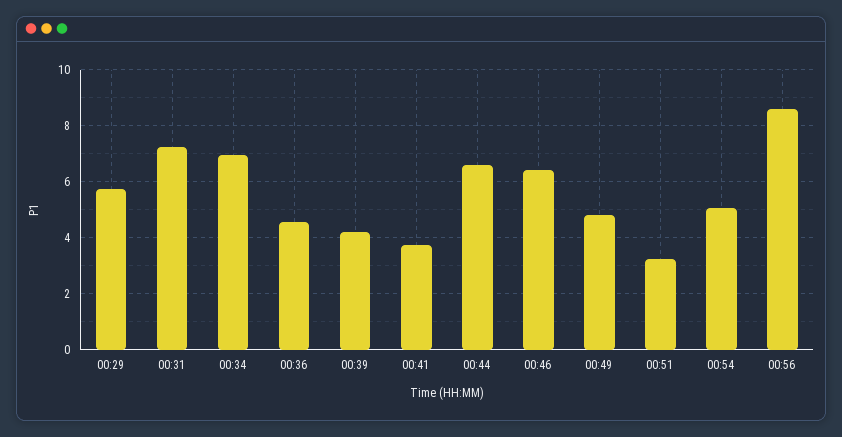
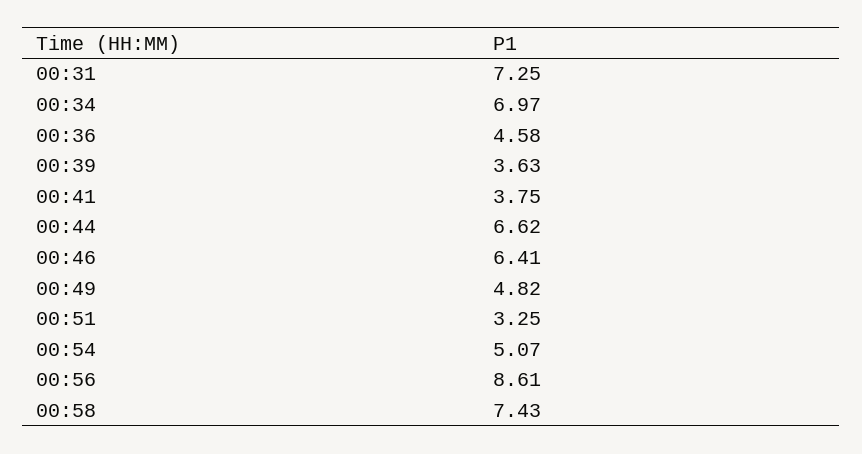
00:29: 5.75 -> none
00:39: 4.25 -> 3.63
00:58: none -> 7.43

